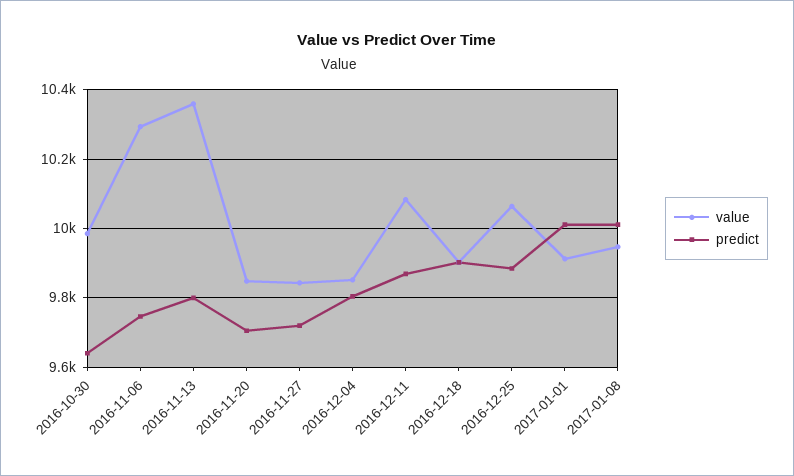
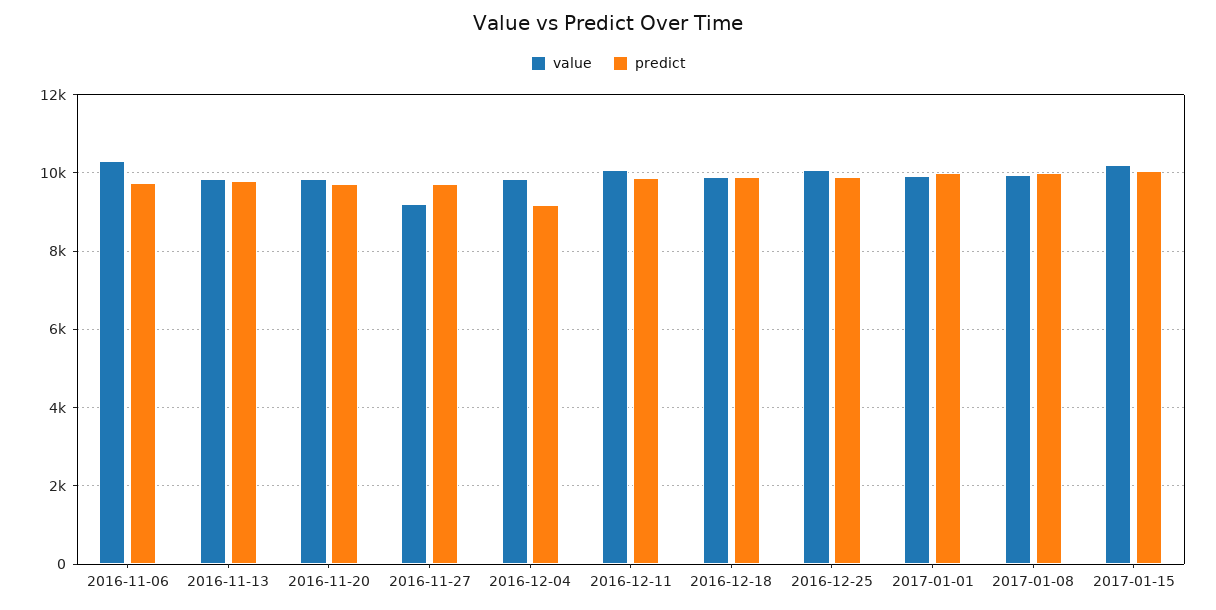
value, 2016-10-30: 9980 -> none
predict, 2016-10-30: 9640 -> none
value, 2016-11-13: 10360 -> 9800
value, 2016-11-27: 9840 -> 9200
predict, 2016-12-04: 9800 -> 9200
value, 2017-01-15: none -> 10200
predict, 2017-01-15: none -> 10000

